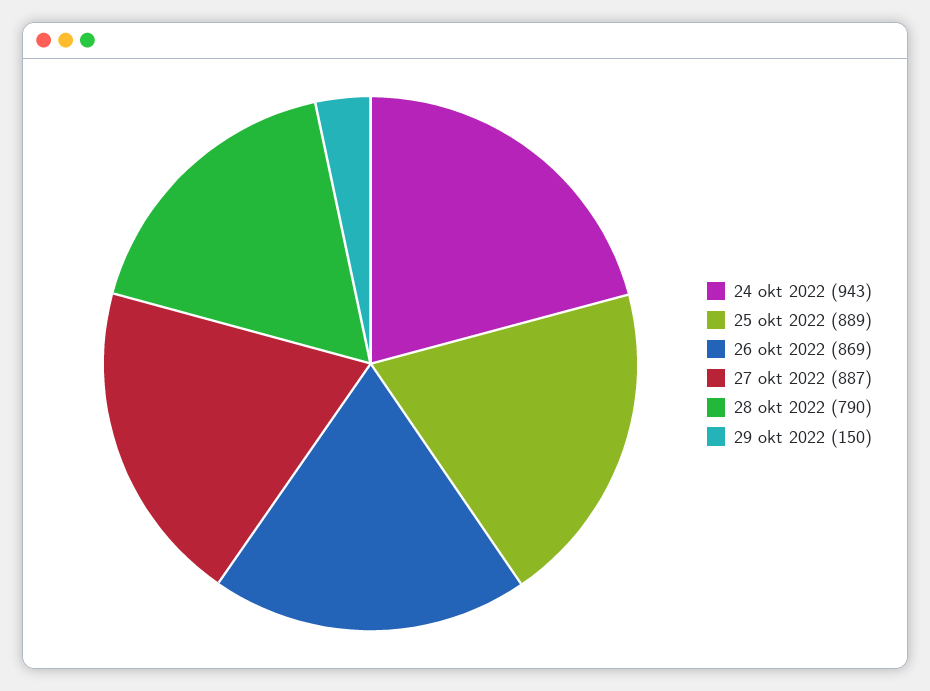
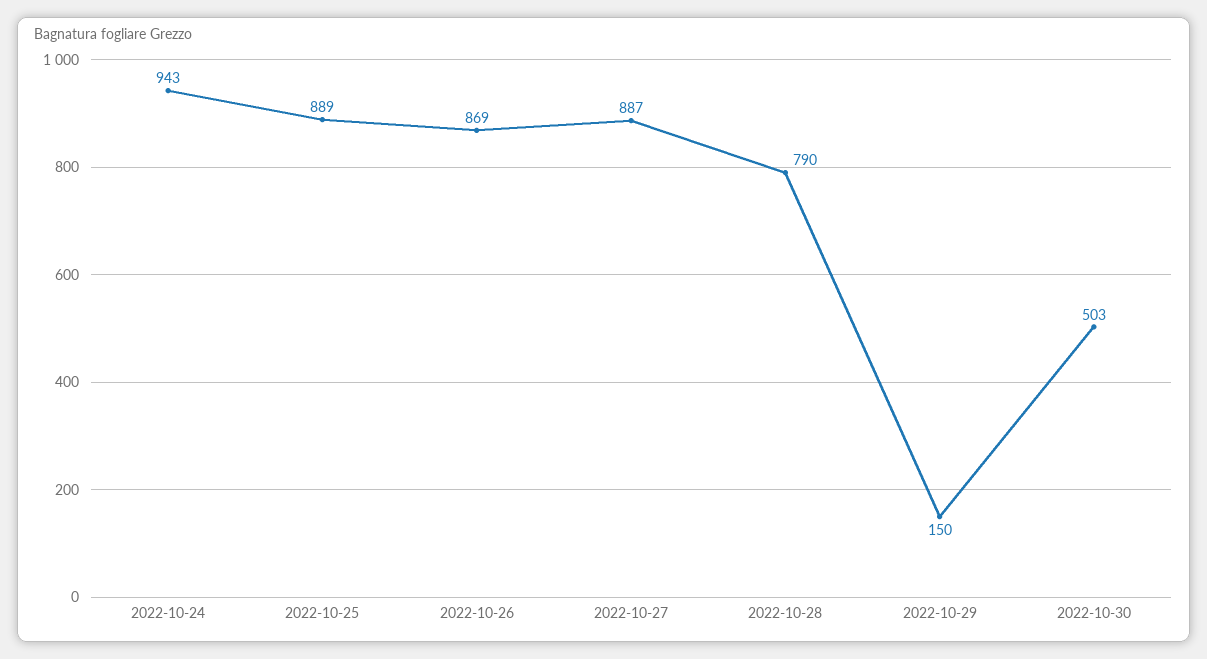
2022-10-30: none -> 503

